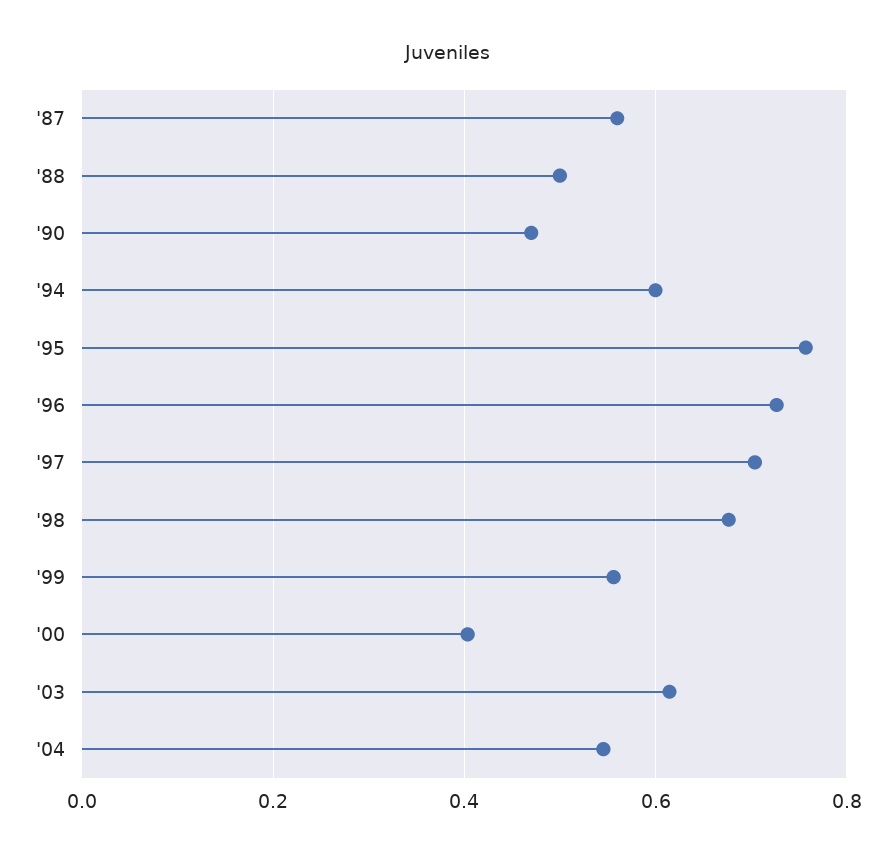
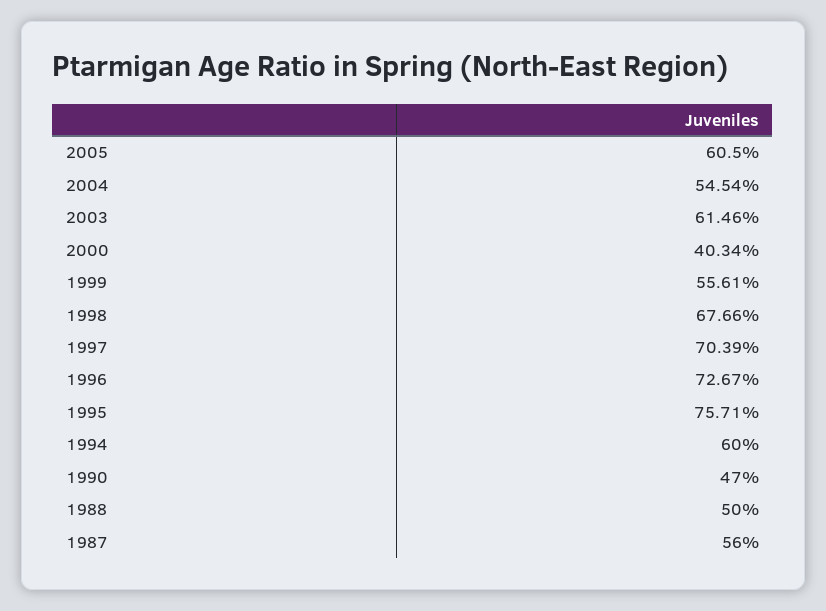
2005: none -> 0.605

